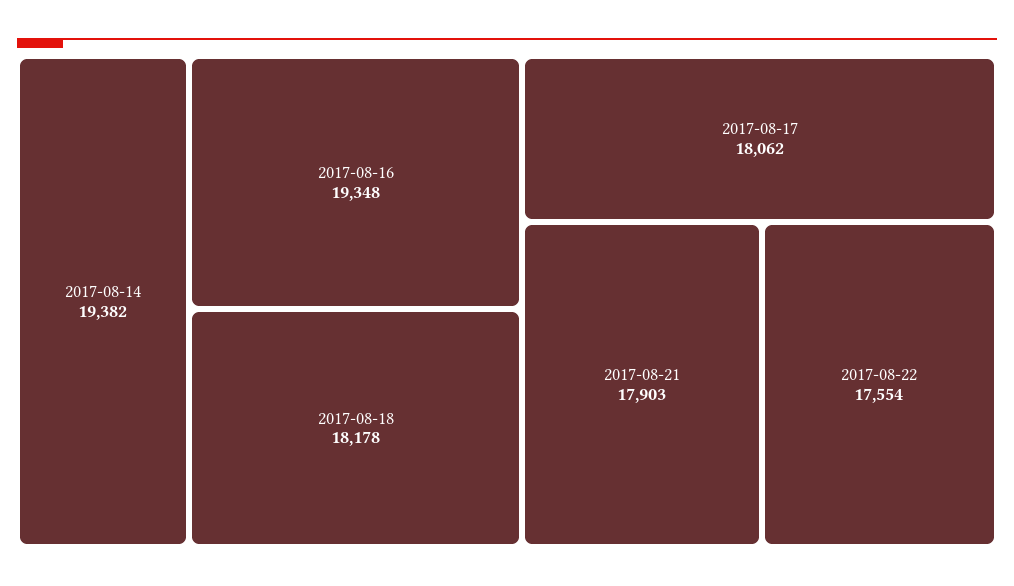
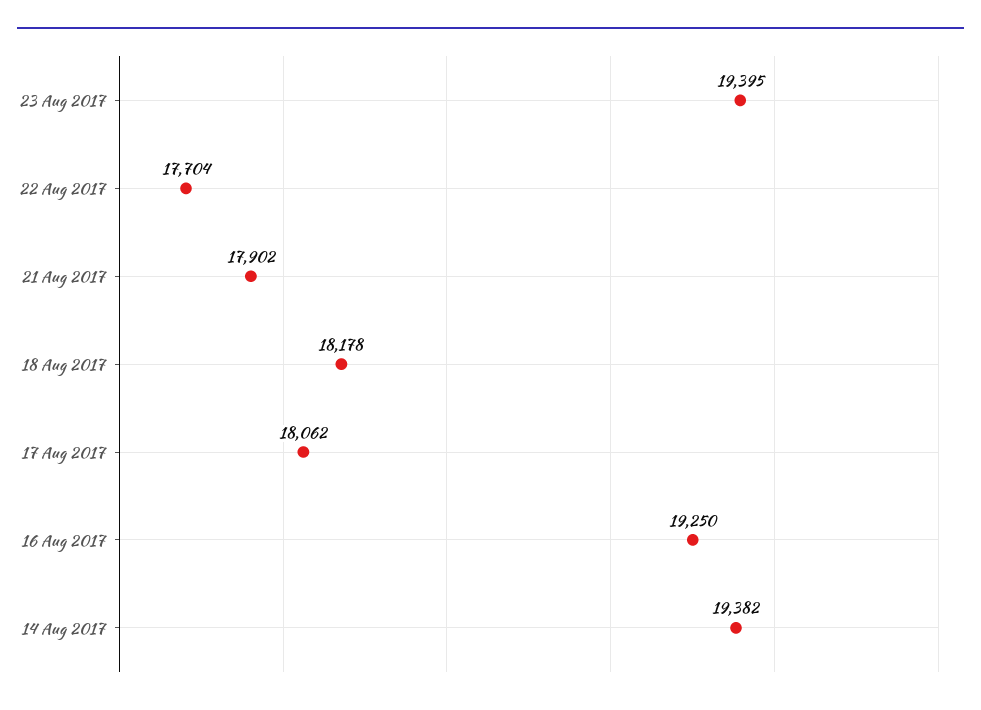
2017-08-16: 19348 -> 19250
2017-08-21: 17903 -> 17902
2017-08-22: 17554 -> 17704
23 Aug 2017: none -> 19395

